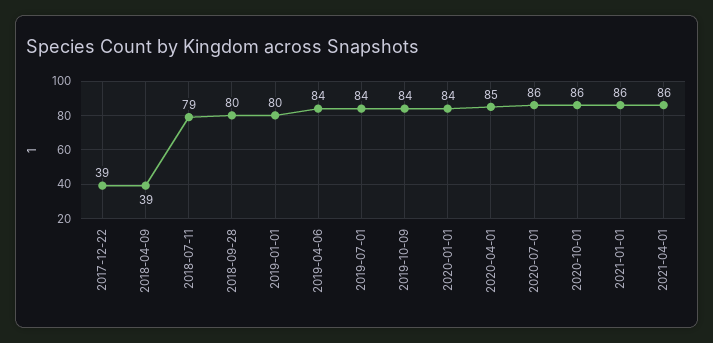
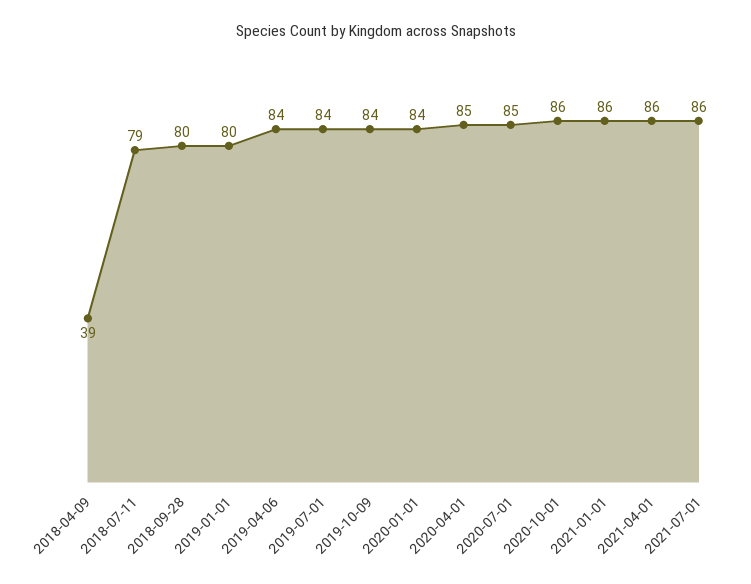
2017-12-22: 39 -> none
2020-07-01: 86 -> 85
2021-07-01: none -> 86

